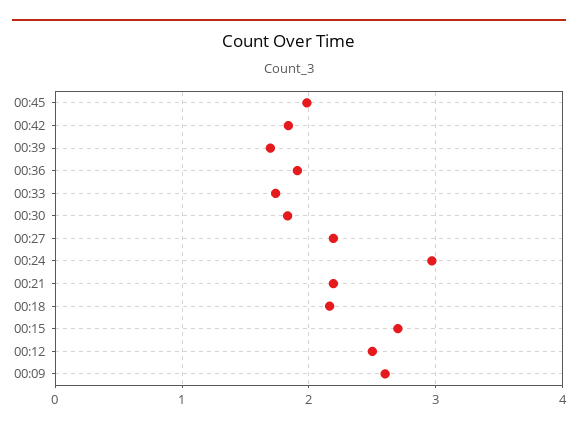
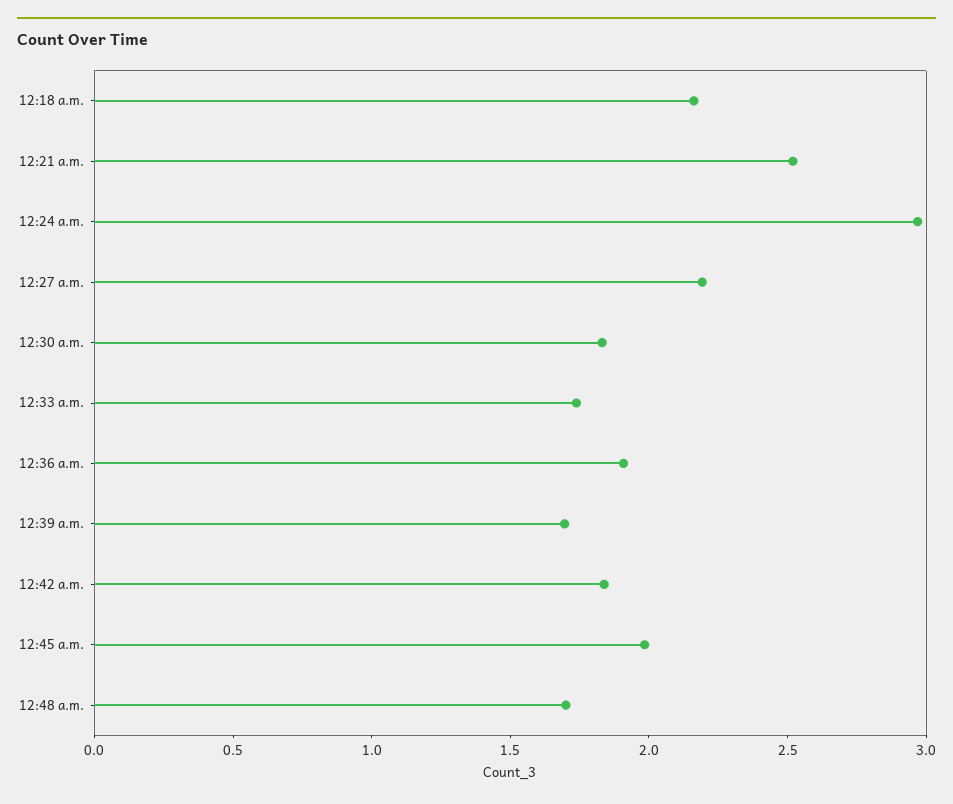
00:21: 2.2 -> 2.5
00:15: 2.7 -> none
00:12: 2.5 -> none
00:09: 2.6 -> none
12:48 a.m.: none -> 1.7

